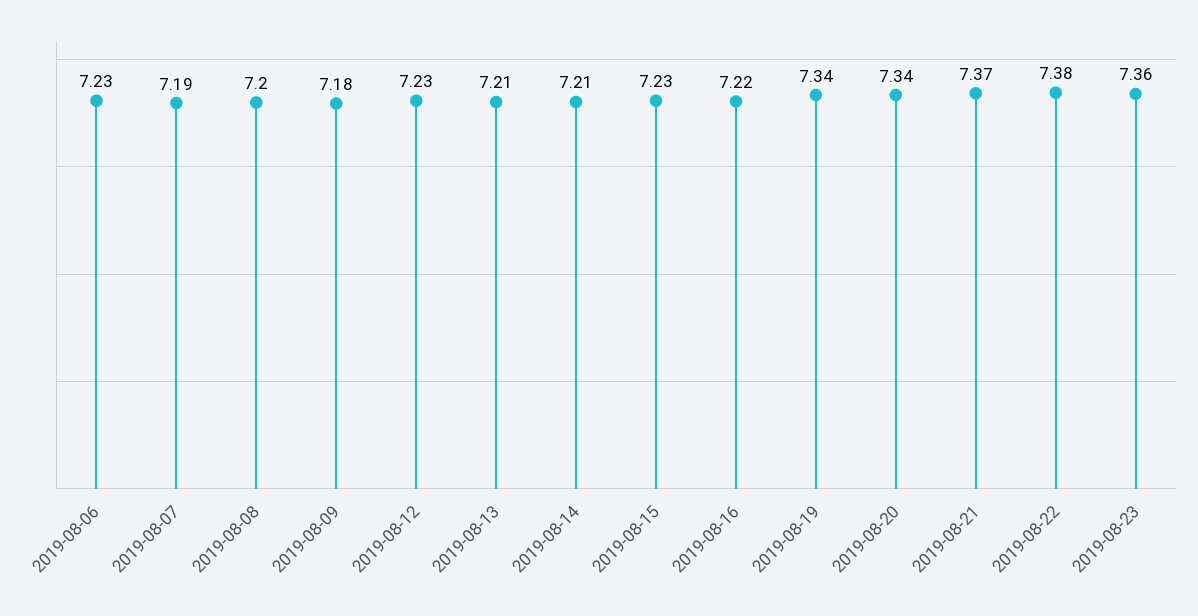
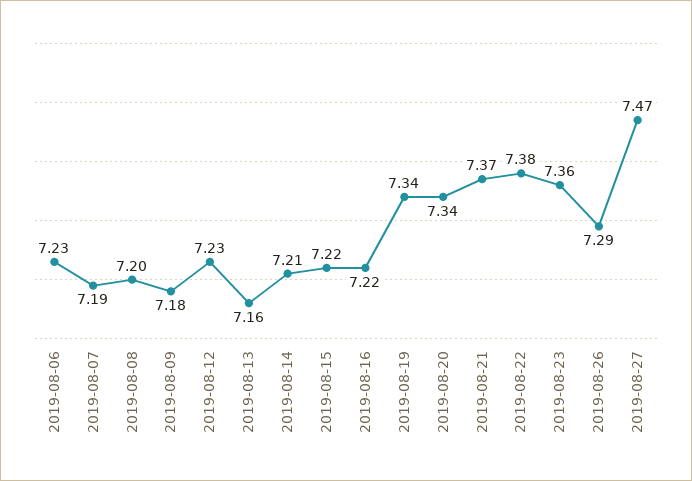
2019-08-13: 7.21 -> 7.16
2019-08-15: 7.23 -> 7.22
2019-08-26: none -> 7.29
2019-08-27: none -> 7.47

